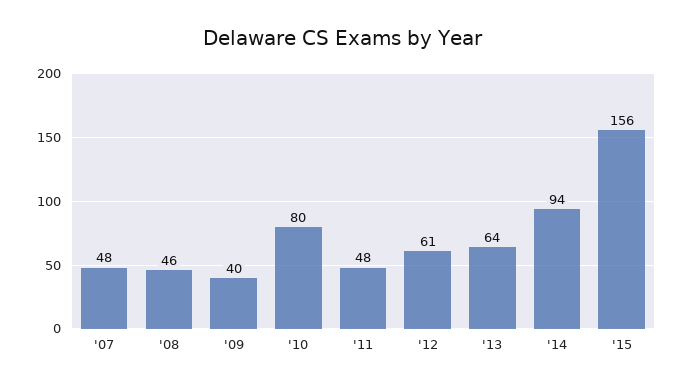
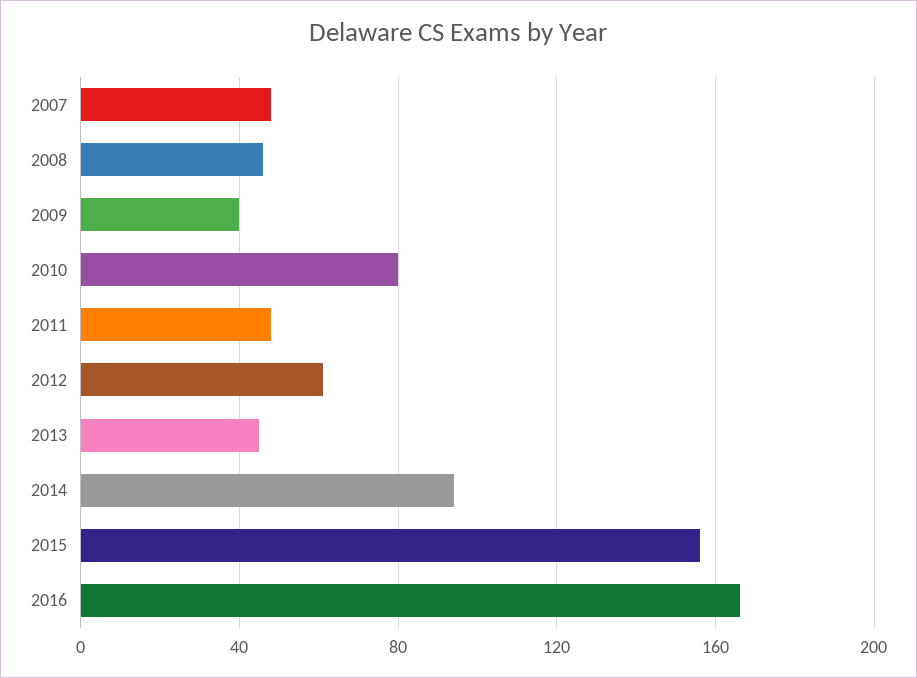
'13: 64 -> 45
2016: none -> 165

